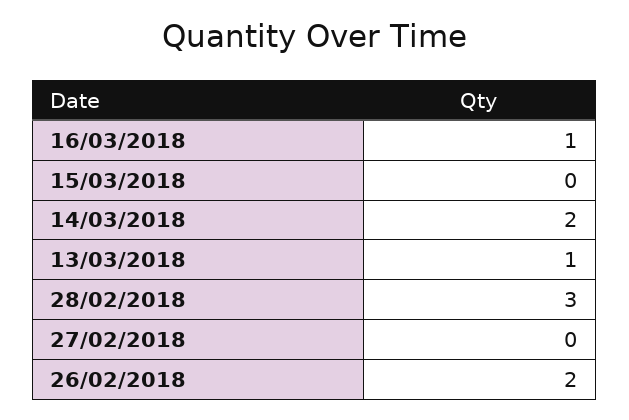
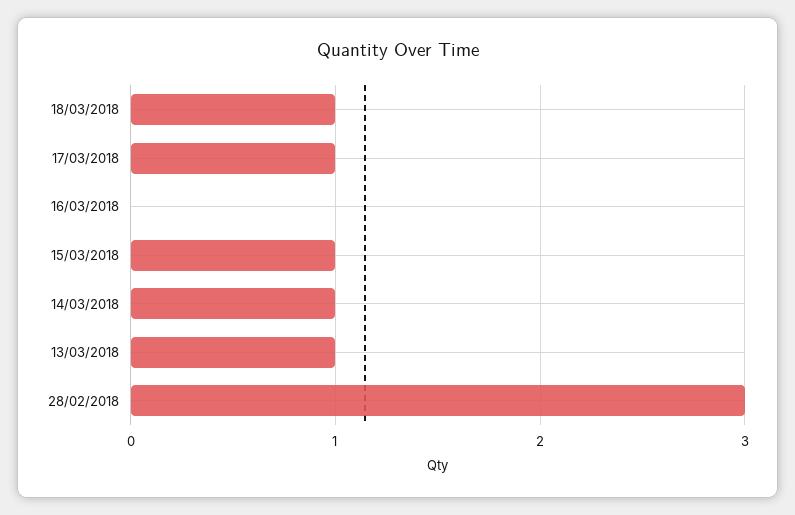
16/03/2018: 1 -> 0
15/03/2018: 0 -> 1
14/03/2018: 2 -> 1
27/02/2018: 0 -> none
26/02/2018: 2 -> none
18/03/2018: none -> 1
17/03/2018: none -> 1

